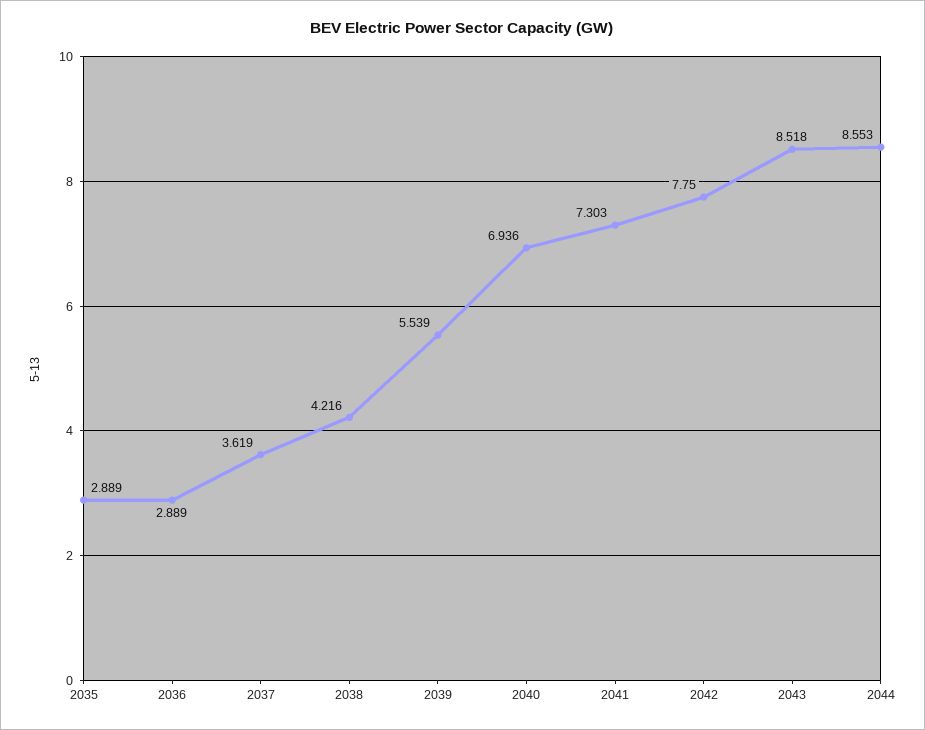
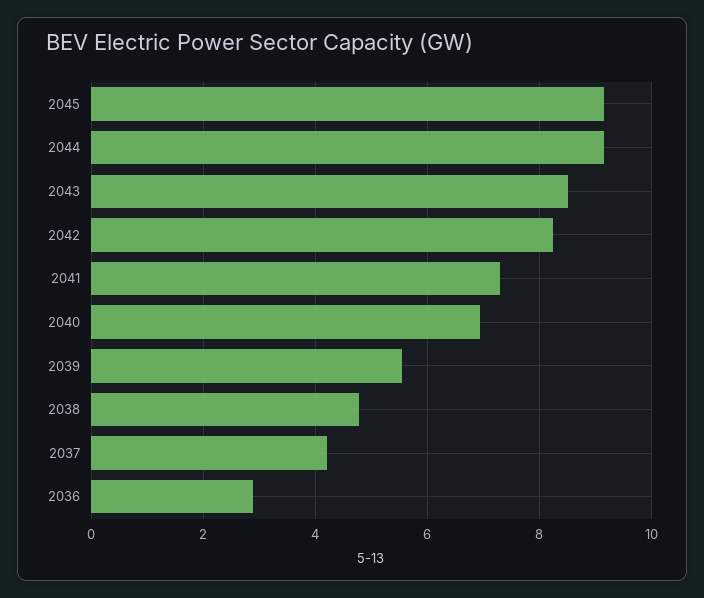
2035: 2.889 -> none
2037: 3.619 -> 4.2
2038: 4.216 -> 4.8
2042: 7.75 -> 8.2
2044: 8.553 -> 9.2
2045: none -> 9.2

